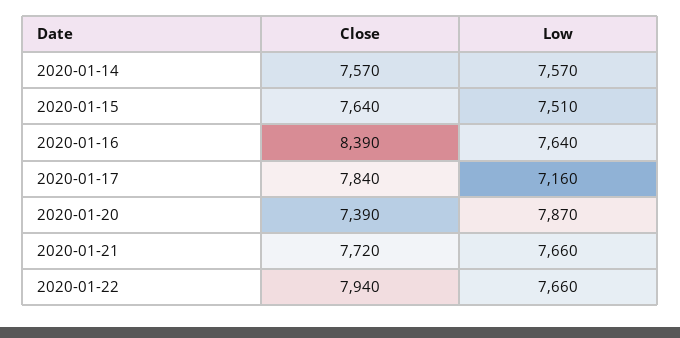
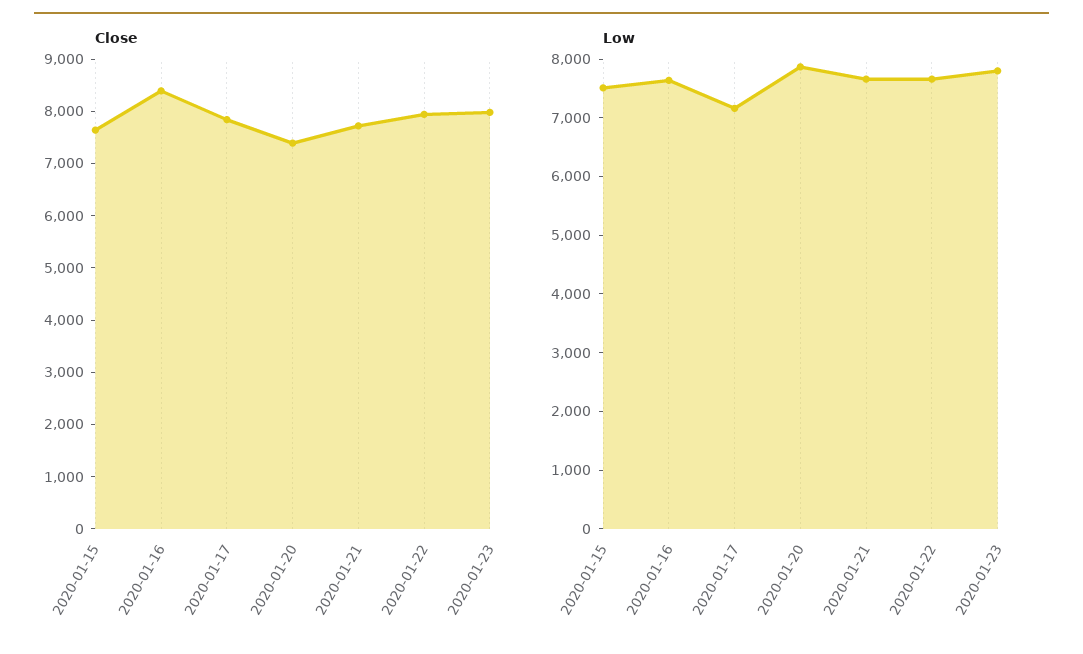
Close, 2020-01-14: 7570 -> none
Low, 2020-01-14: 7570 -> none
Close, 2020-01-23: none -> 8000
Low, 2020-01-23: none -> 7800

